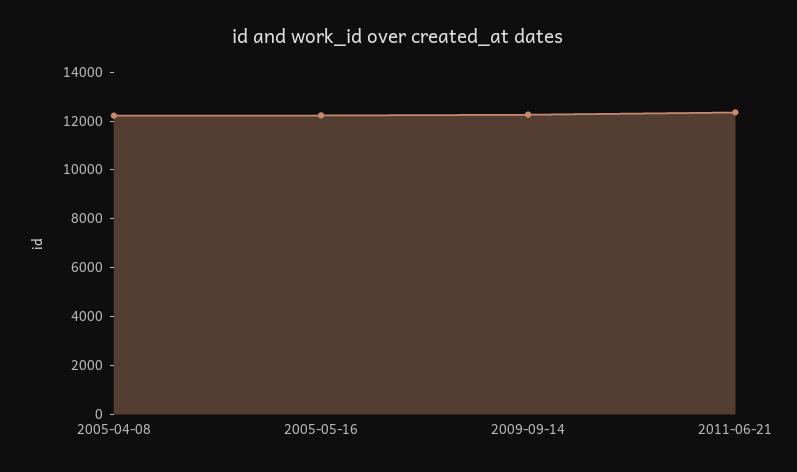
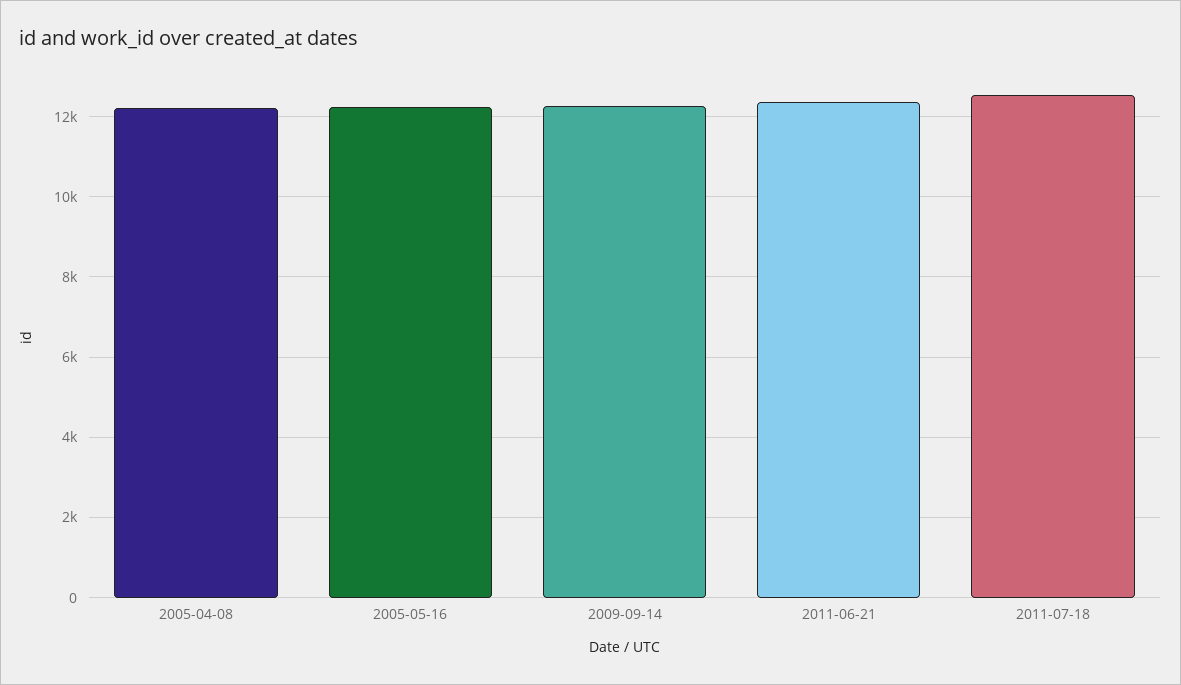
2011-07-18: none -> 12600

